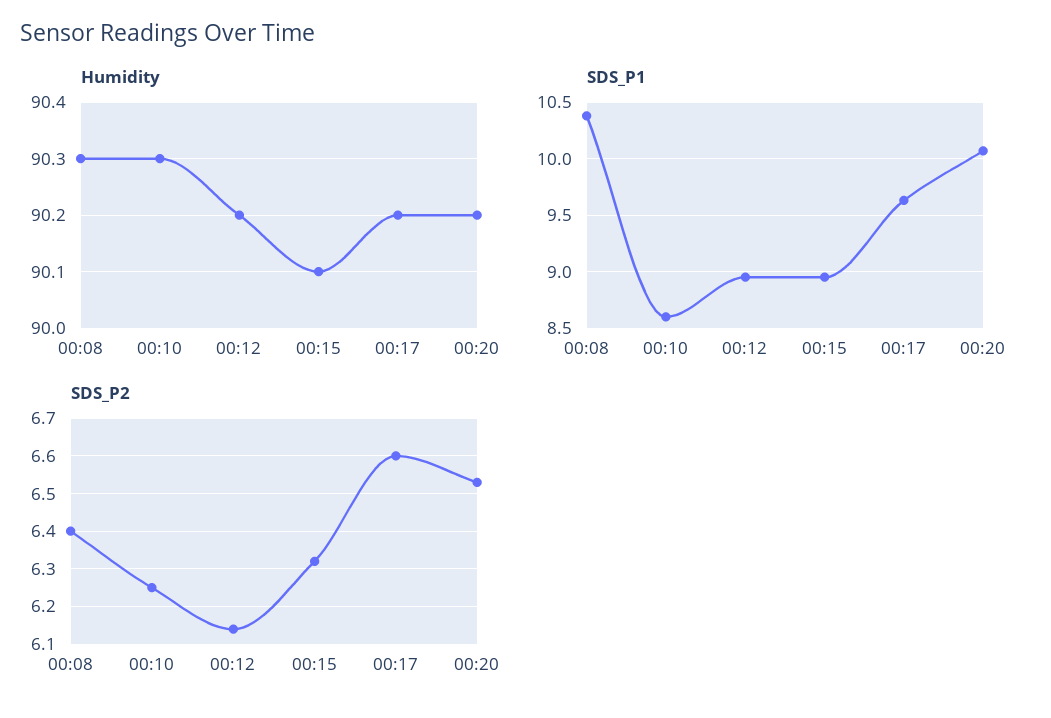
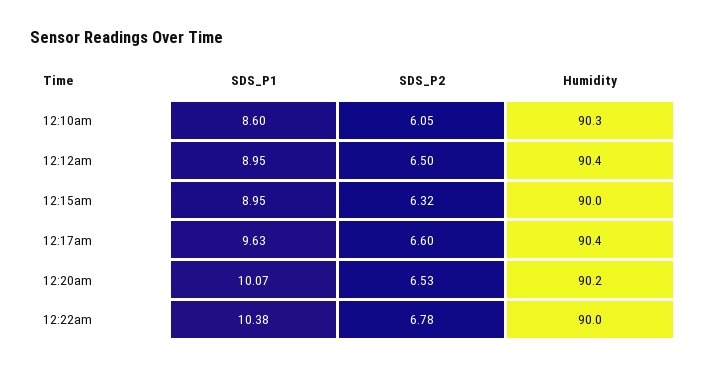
Humidity, 00:08: 90.3 -> none
Humidity, 00:12: 90.2 -> 90.4
Humidity, 00:15: 90.1 -> 90
Humidity, 00:17: 90.2 -> 90.4
SDS_P1, 00:08: 10.4 -> none
SDS_P2, 00:08: 6.4 -> none
SDS_P2, 00:10: 6.25 -> 6.05
SDS_P2, 00:12: 6.15 -> 6.5
SDS_P1, 12:22am: none -> 10.38
SDS_P2, 12:22am: none -> 6.78
Humidity, 12:22am: none -> 90

